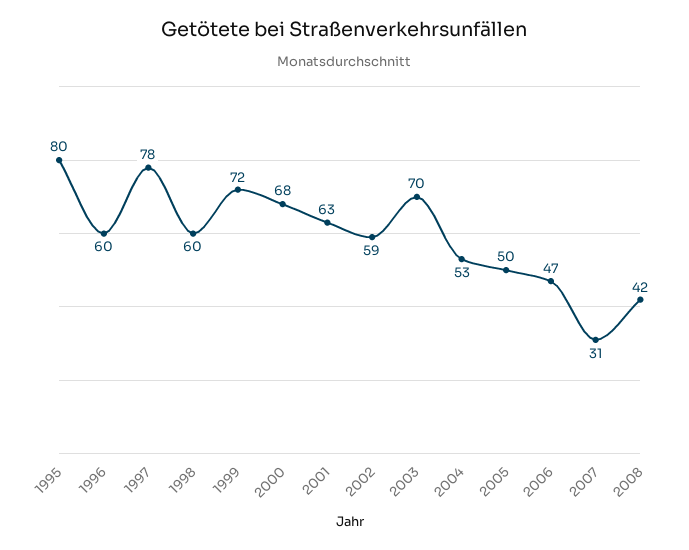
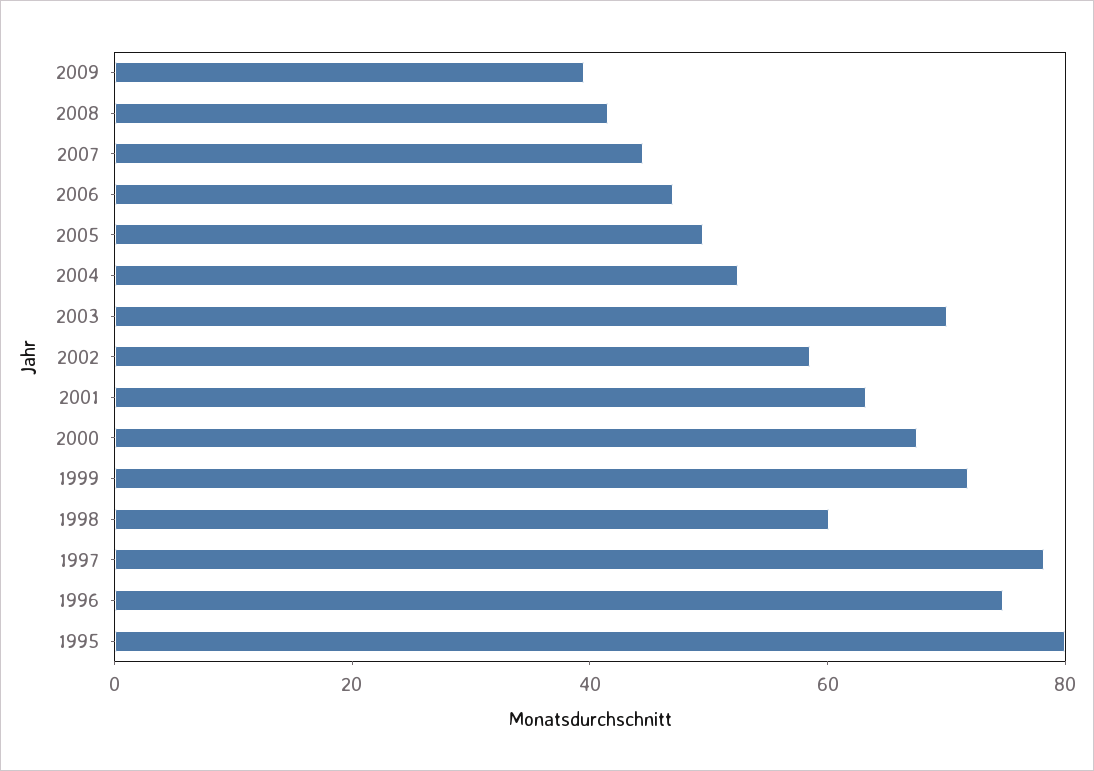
1996: 60 -> 75
2007: 31 -> 45
2009: none -> 40

